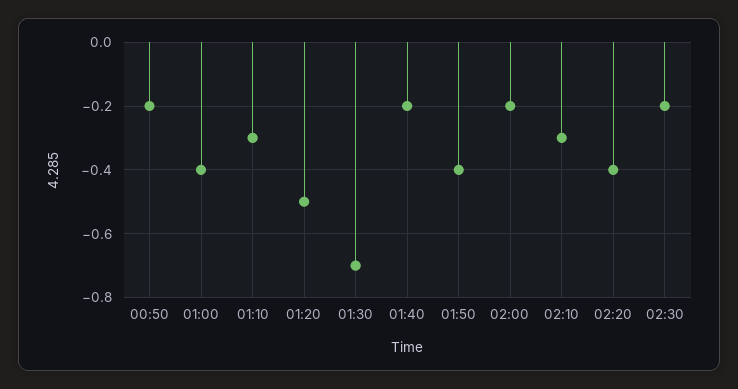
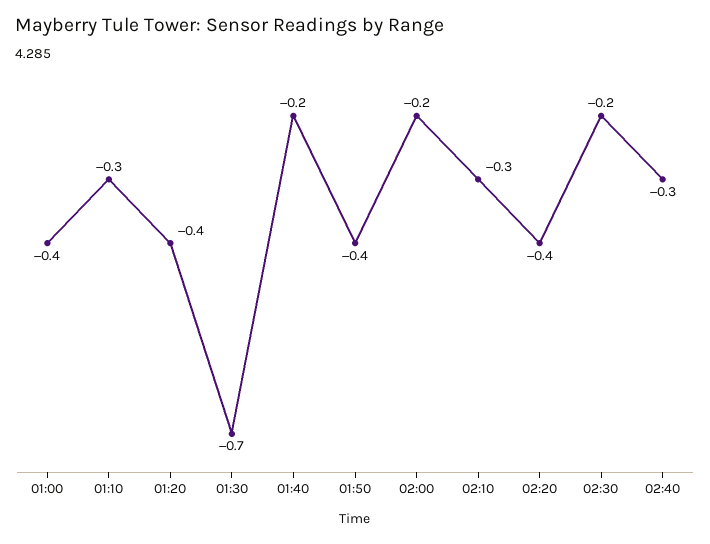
00:50: -0.2 -> none
01:20: -0.5 -> -0.4
02:40: none -> -0.3

